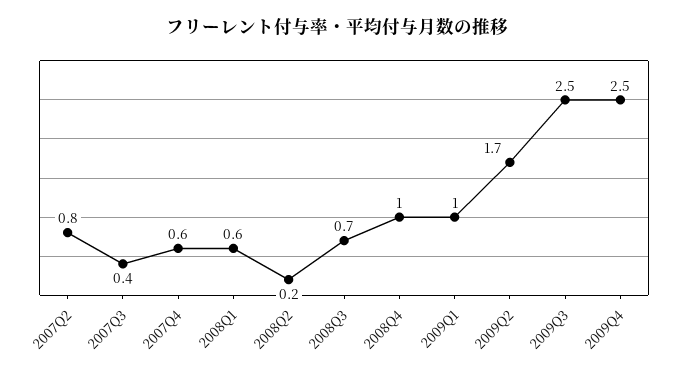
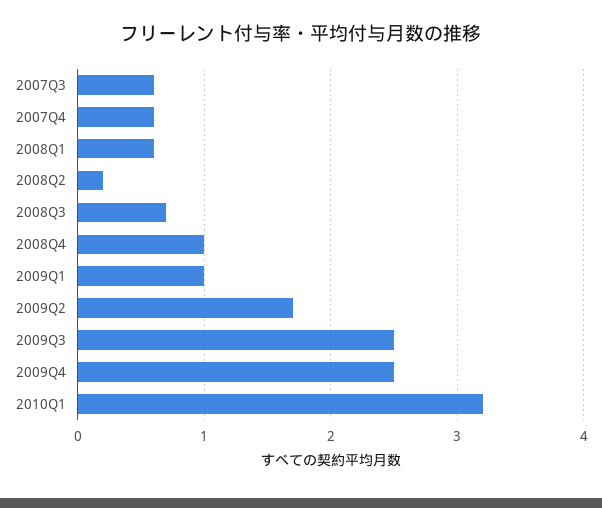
2007Q2: 0.8 -> none
2007Q3: 0.4 -> 0.6
2010Q1: none -> 3.2

